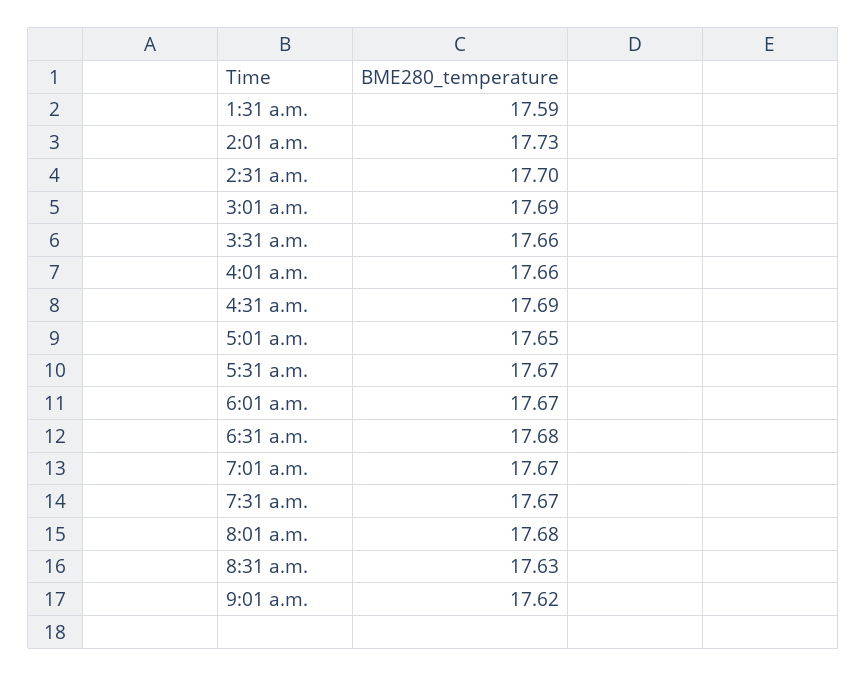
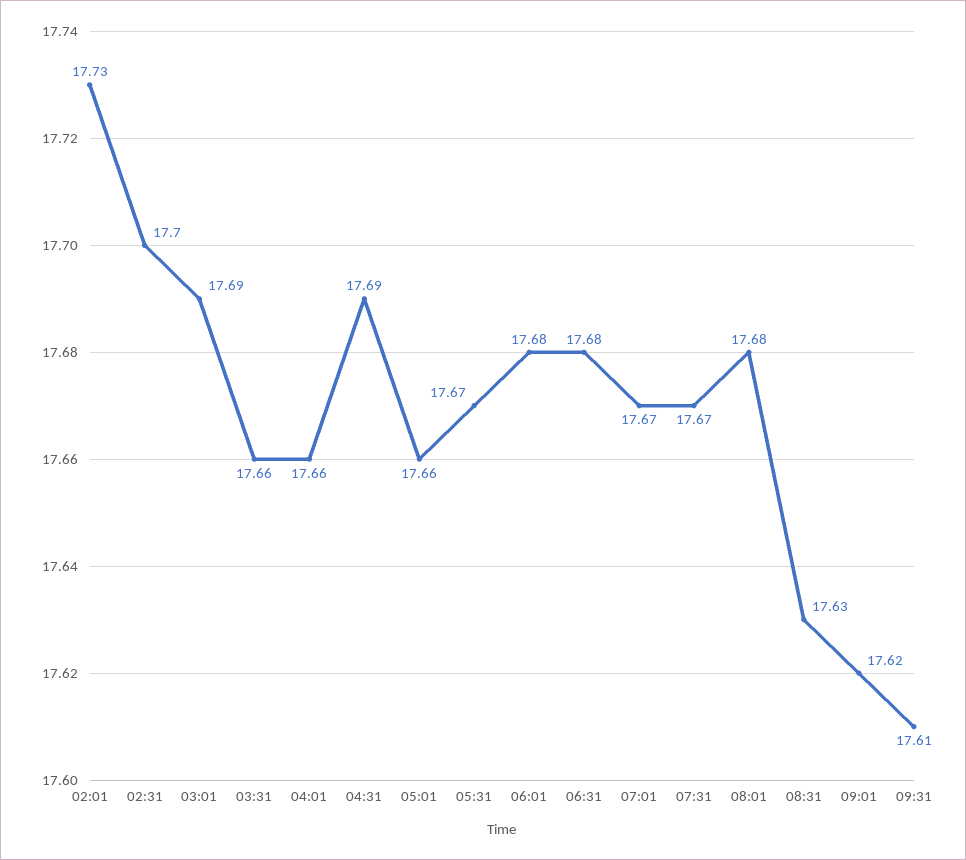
1:31 a.m.: 17.59 -> none
5:01 a.m.: 17.65 -> 17.66
6:01 a.m.: 17.67 -> 17.68
09:31: none -> 17.61

